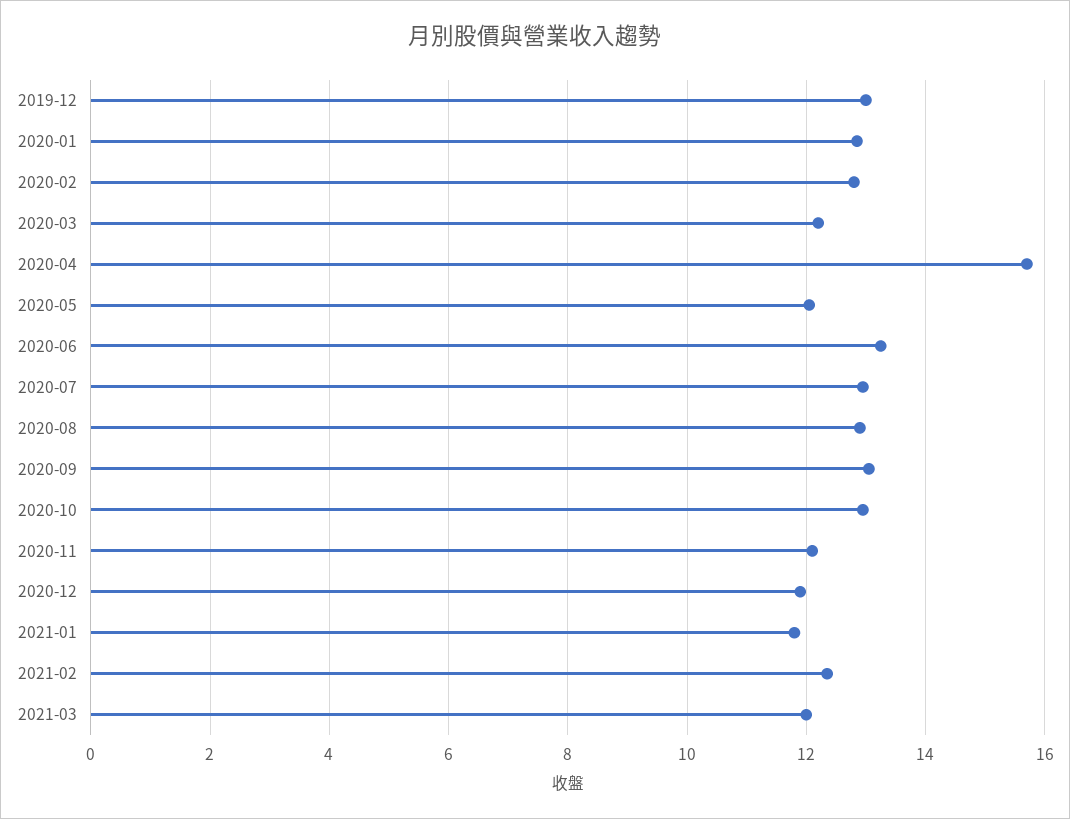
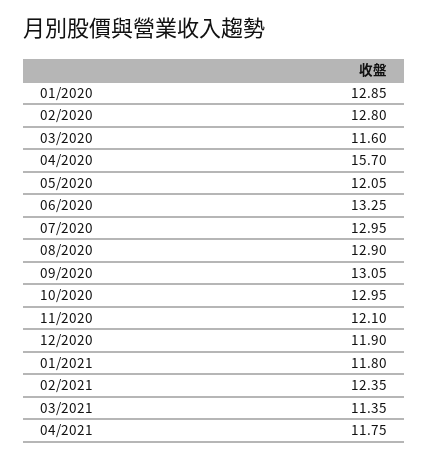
2019-12: 13 -> none
2020-03: 12.2 -> 11.6
2021-03: 12 -> 11.35
04/2021: none -> 11.75

